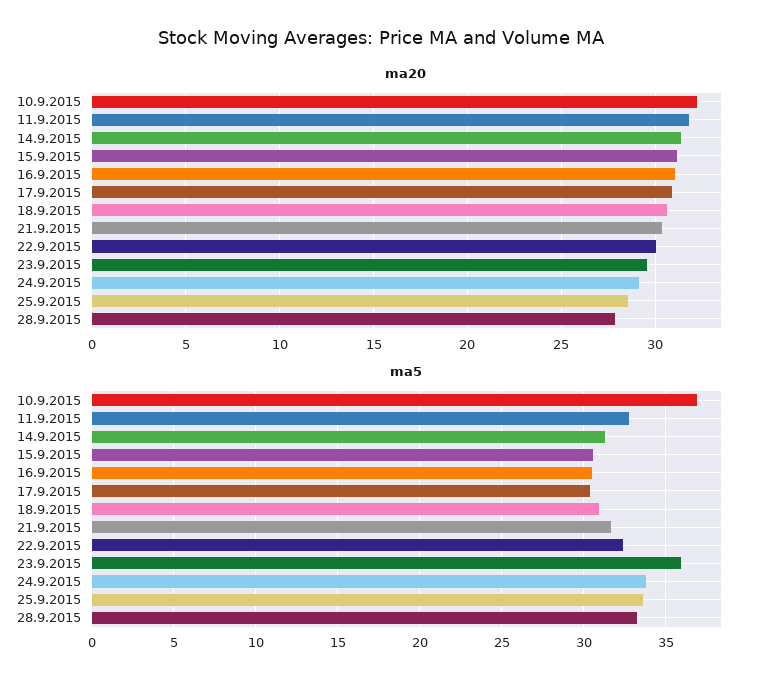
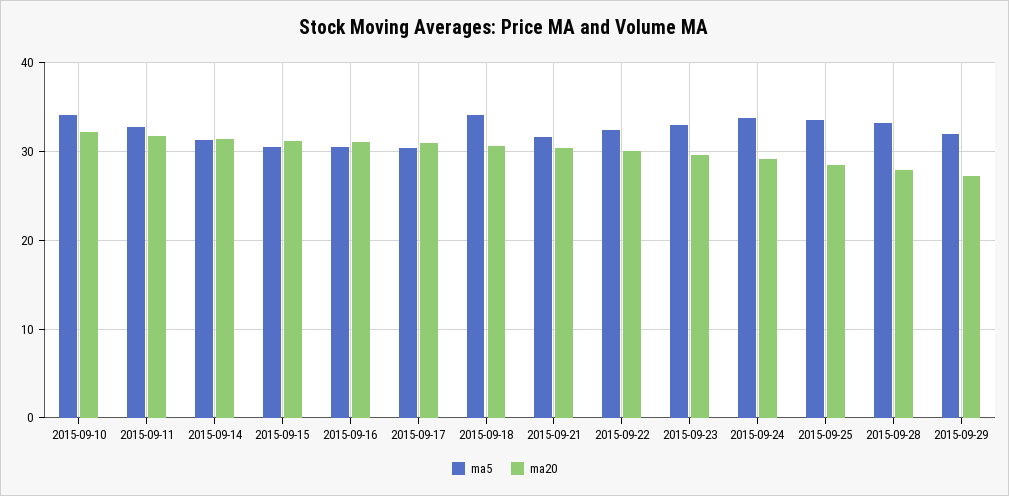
ma5, 10.9.2015: 37 -> 34
ma5, 18.9.2015: 31 -> 34
ma5, 23.9.2015: 36 -> 33
ma5, 2015-09-29: none -> 32
ma20, 2015-09-29: none -> 27

